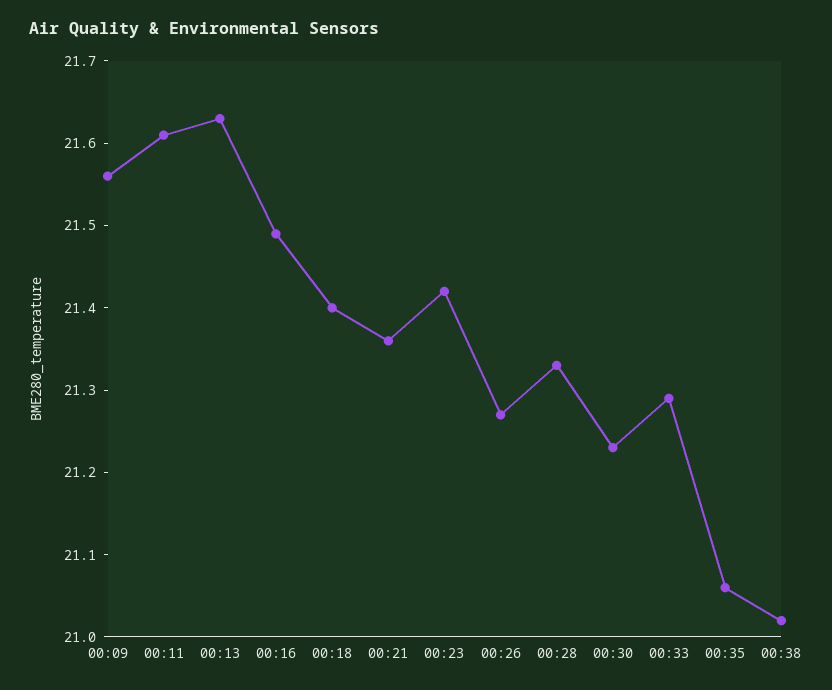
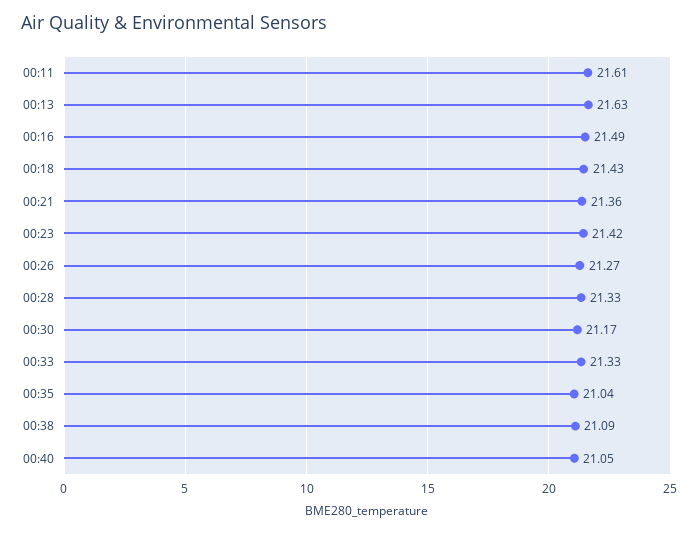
00:09: 21.56 -> none
00:18: 21.4 -> 21.43
00:30: 21.23 -> 21.17
00:33: 21.29 -> 21.33
00:35: 21.06 -> 21.04
00:38: 21.02 -> 21.09
00:40: none -> 21.05

